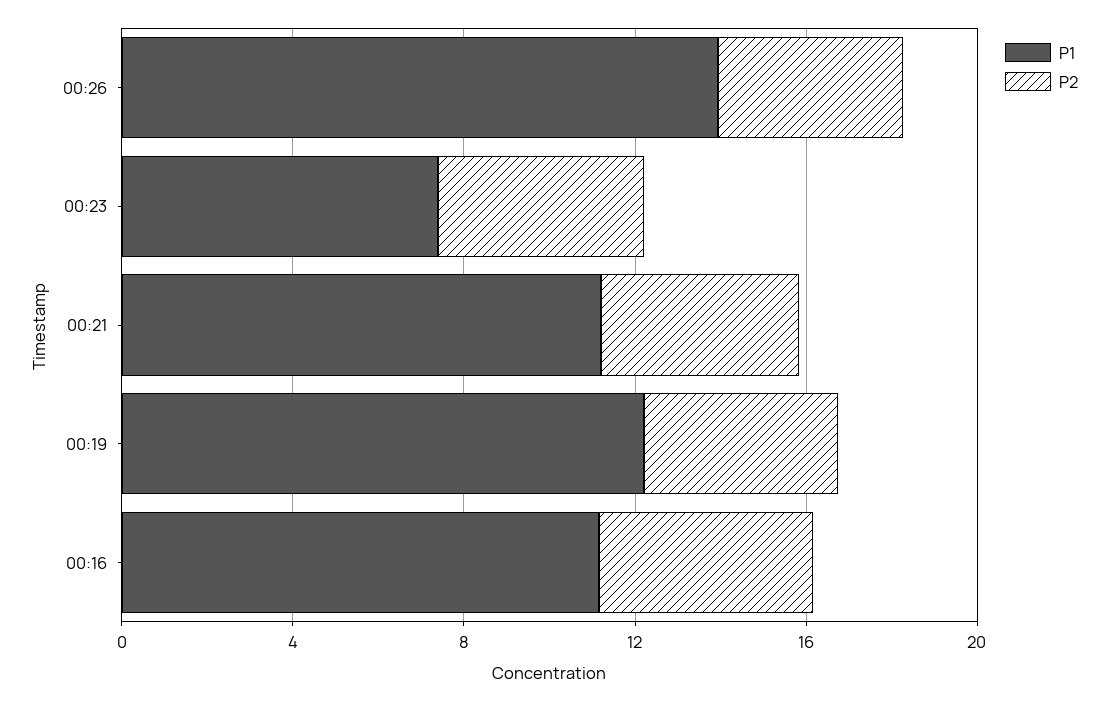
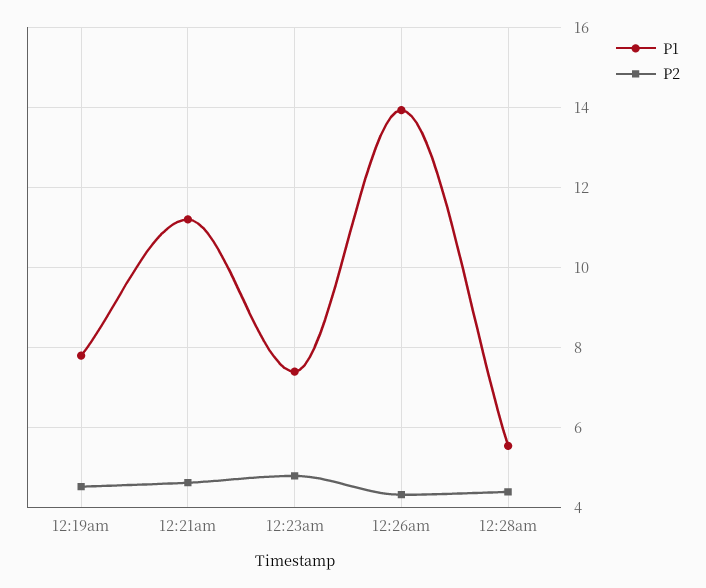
P1, 00:19: 12 -> 7.8
P1, 00:16: 11 -> none
P2, 00:16: 5 -> none
P1, 12:28am: none -> 5.6
P2, 12:28am: none -> 4.4

